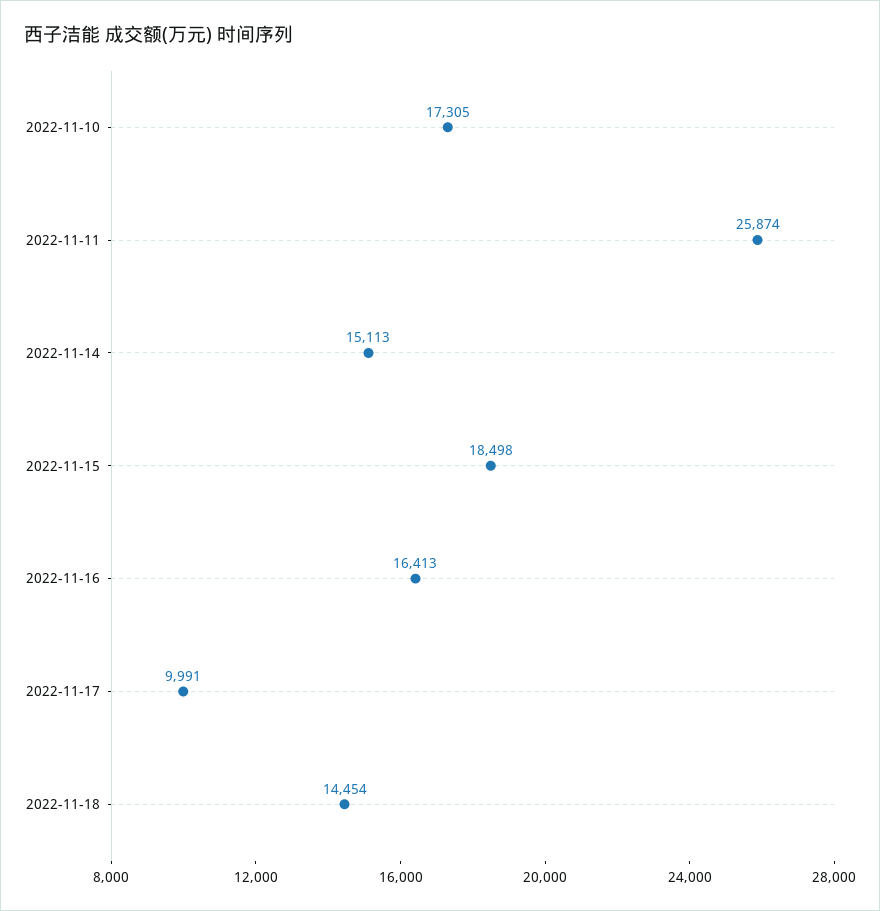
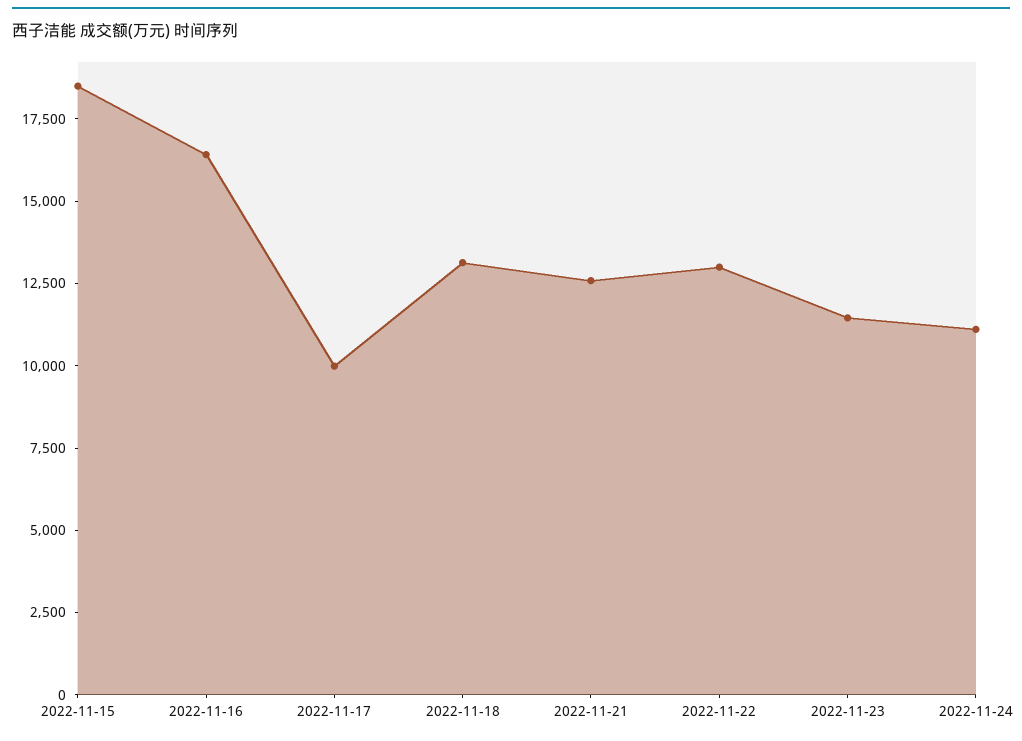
2022-11-10: 17305 -> none
2022-11-11: 25874 -> none
2022-11-14: 15113 -> none
2022-11-18: 14454 -> 13000
2022-11-21: none -> 12500
2022-11-22: none -> 13000
2022-11-23: none -> 11500
2022-11-24: none -> 11000

